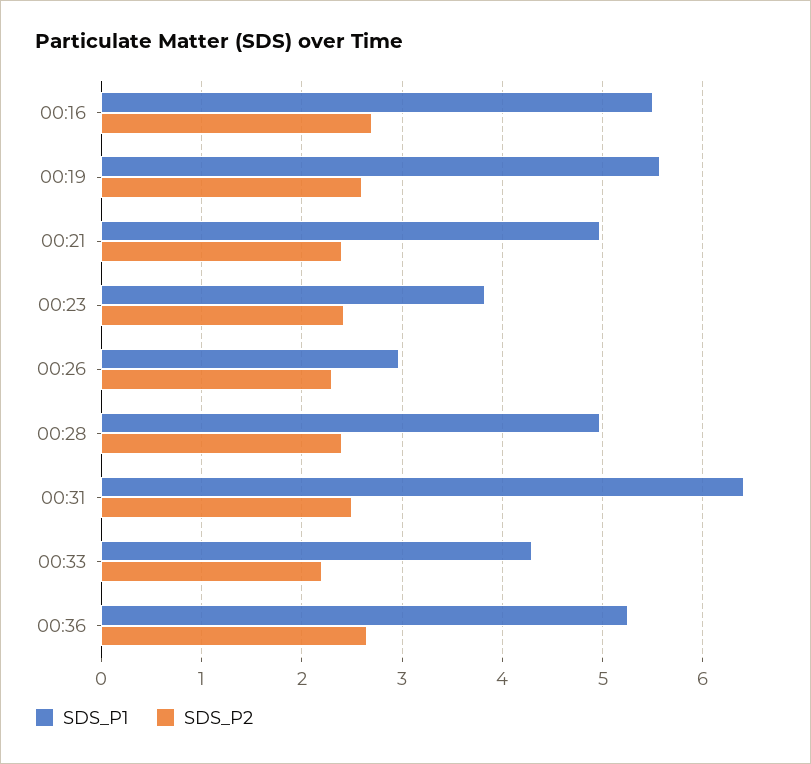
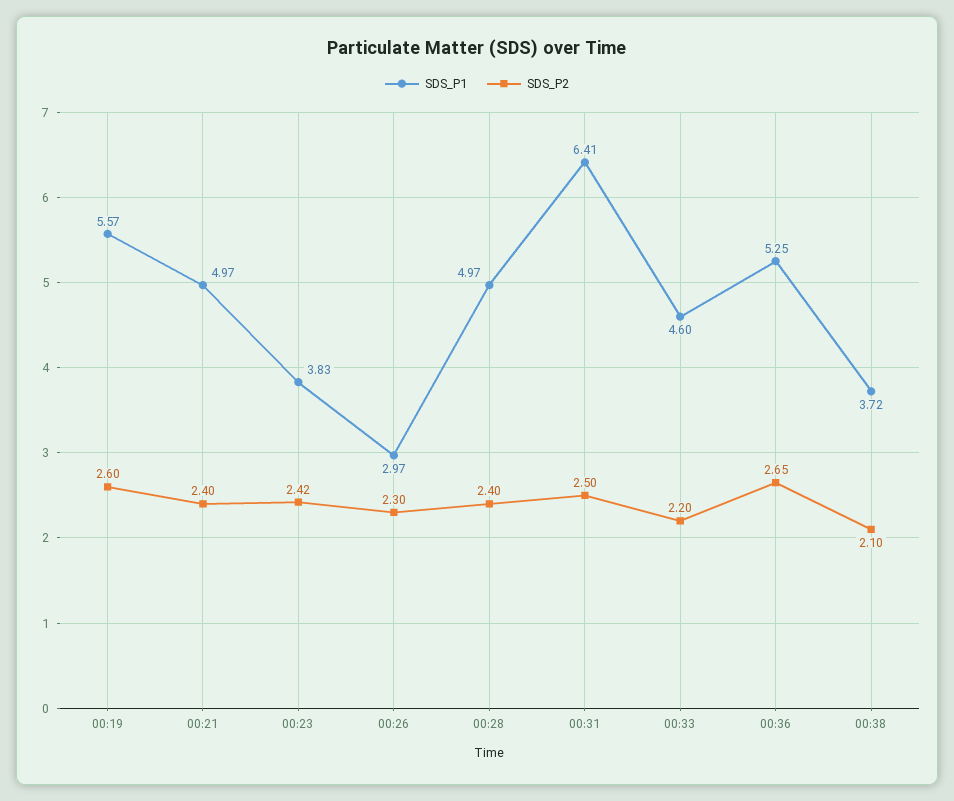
SDS_P1, 00:16: 5.5 -> none
SDS_P2, 00:16: 2.7 -> none
SDS_P1, 00:33: 4.3 -> 4.6
SDS_P1, 00:38: none -> 3.72
SDS_P2, 00:38: none -> 2.1

